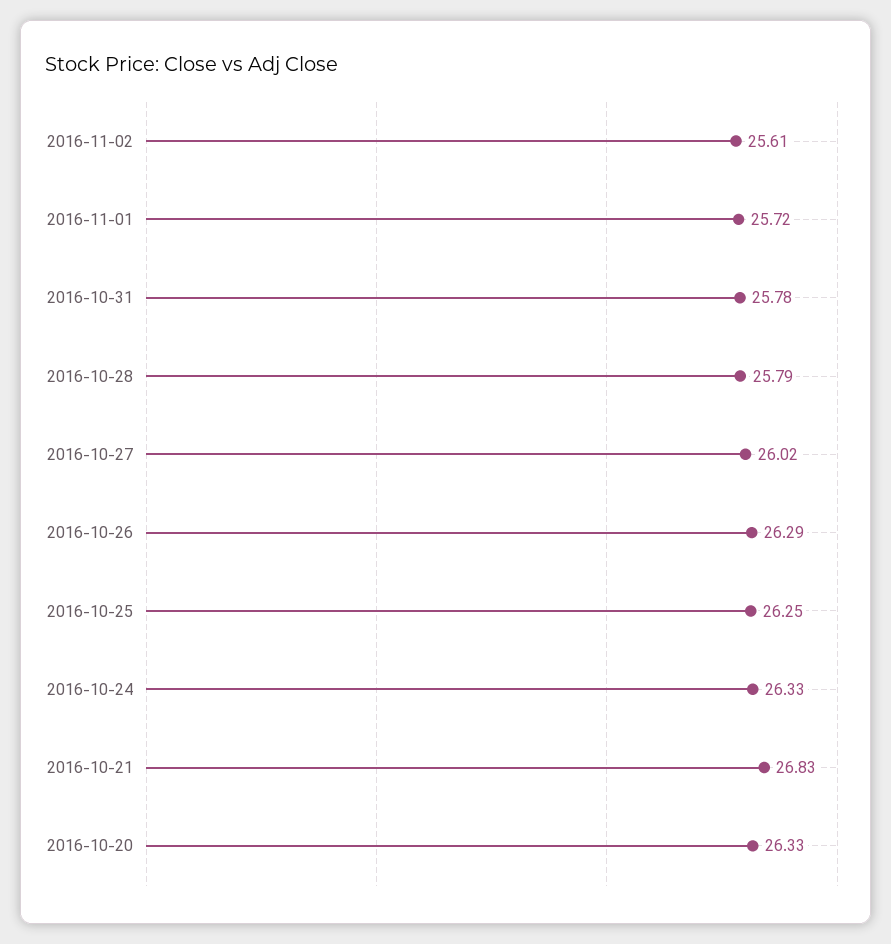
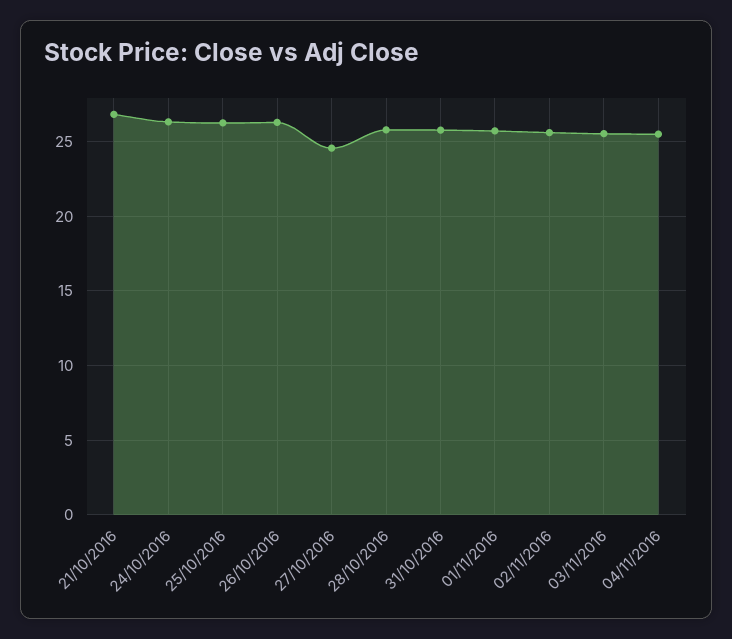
2016-10-27: 26.02 -> 24.5
2016-10-20: 26.33 -> none
03/11/2016: none -> 25.5
04/11/2016: none -> 25.5

